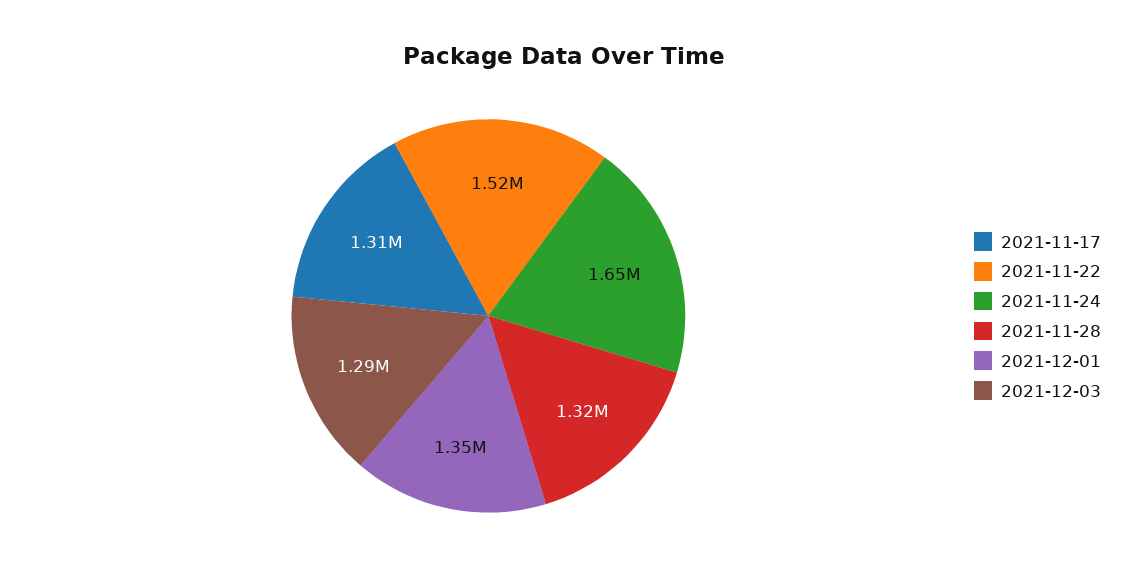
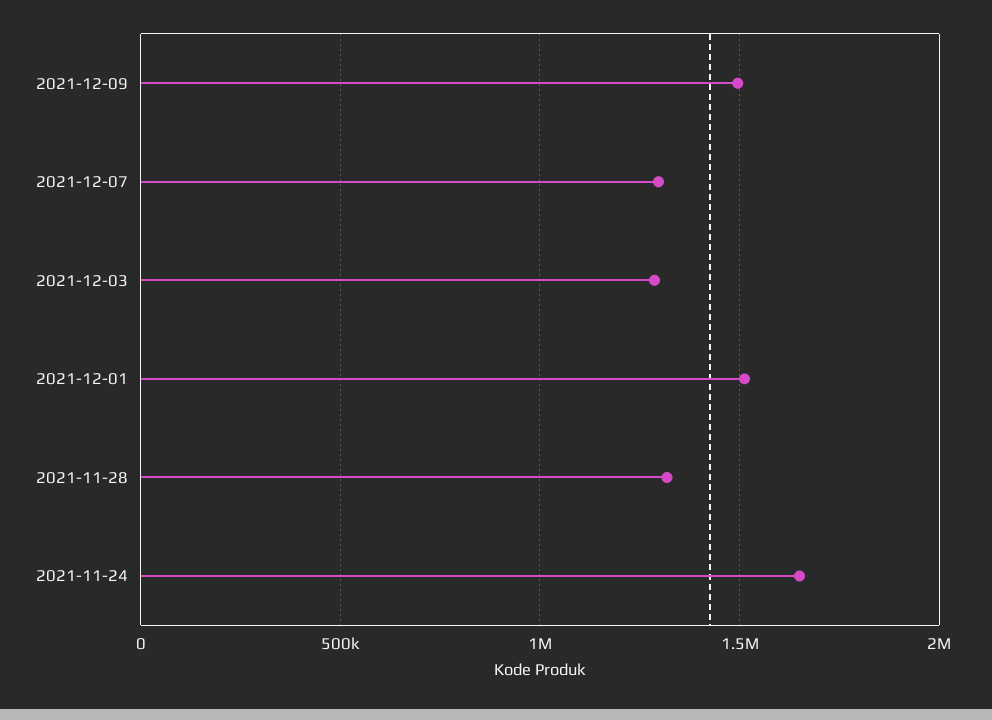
2021-11-17: 1310000 -> none
2021-11-22: 1520000 -> none
2021-12-01: 1350000 -> 1500000
2021-12-09: none -> 1500000
2021-12-07: none -> 1300000

